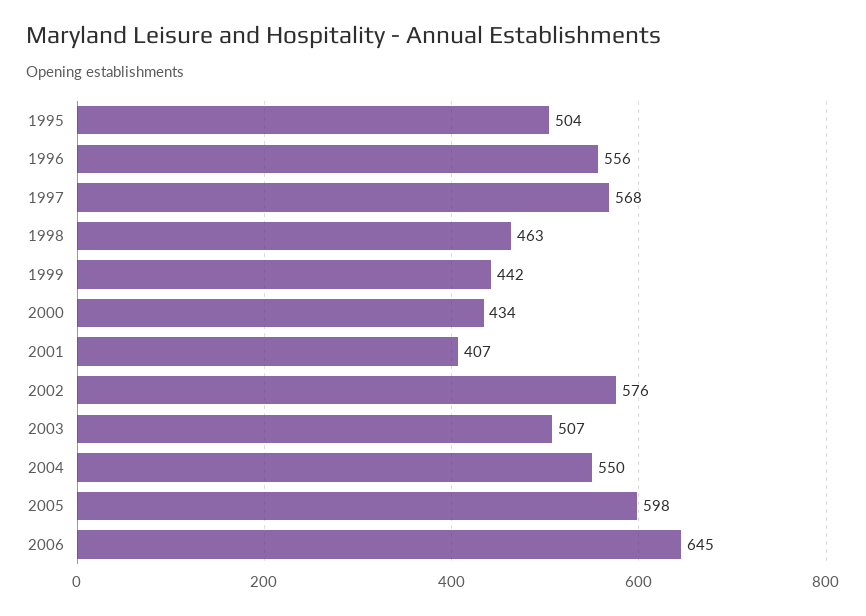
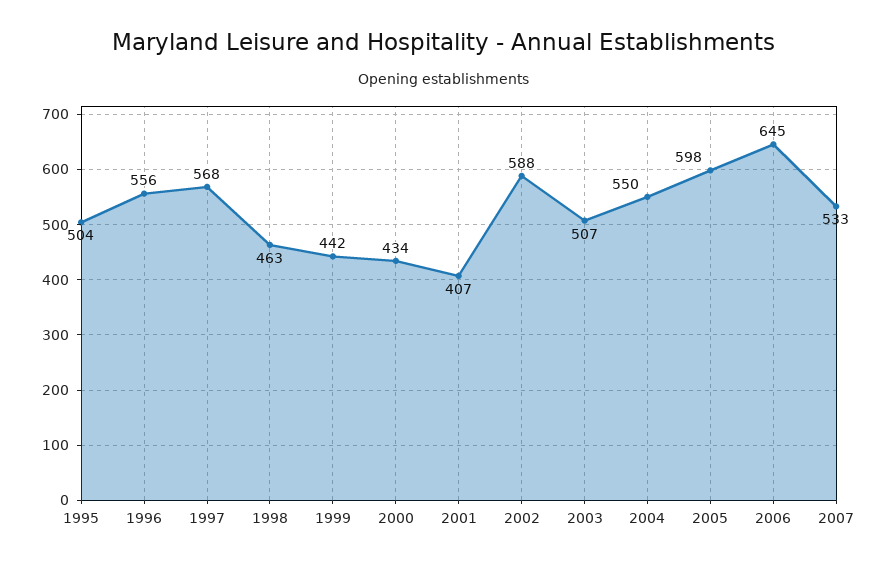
2002: 576 -> 588
2007: none -> 533

